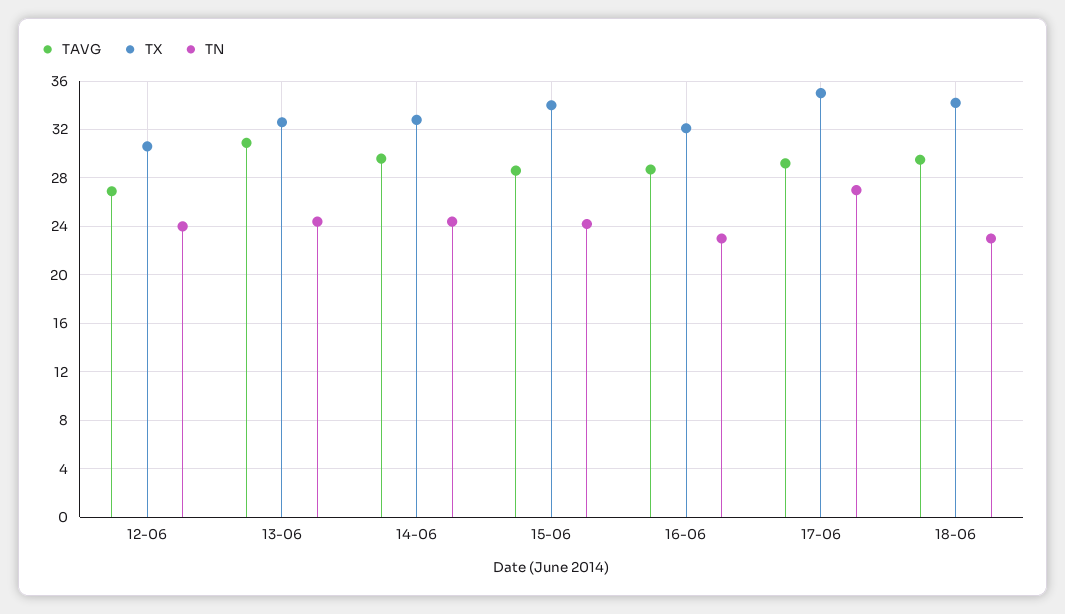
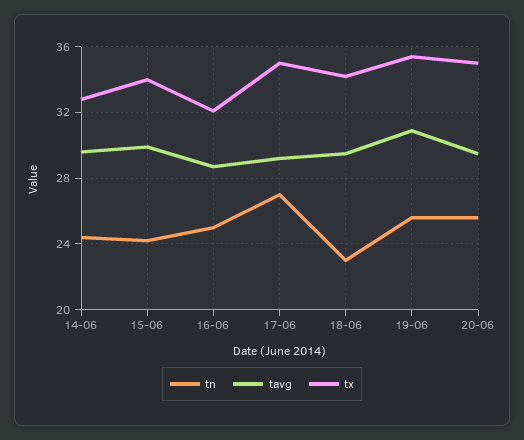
TAVG, 12-06: 27 -> none
TX, 12-06: 30.5 -> none
TN, 12-06: 24 -> none
TAVG, 13-06: 31 -> none
TX, 13-06: 32.5 -> none
TN, 13-06: 24.5 -> none
TAVG, 15-06: 28.5 -> 30
TN, 16-06: 23 -> 25
TN, 19-06: none -> 25.5
TAVG, 19-06: none -> 31
TX, 19-06: none -> 35.5
TN, 20-06: none -> 25.5
TAVG, 20-06: none -> 29.5
TX, 20-06: none -> 35

